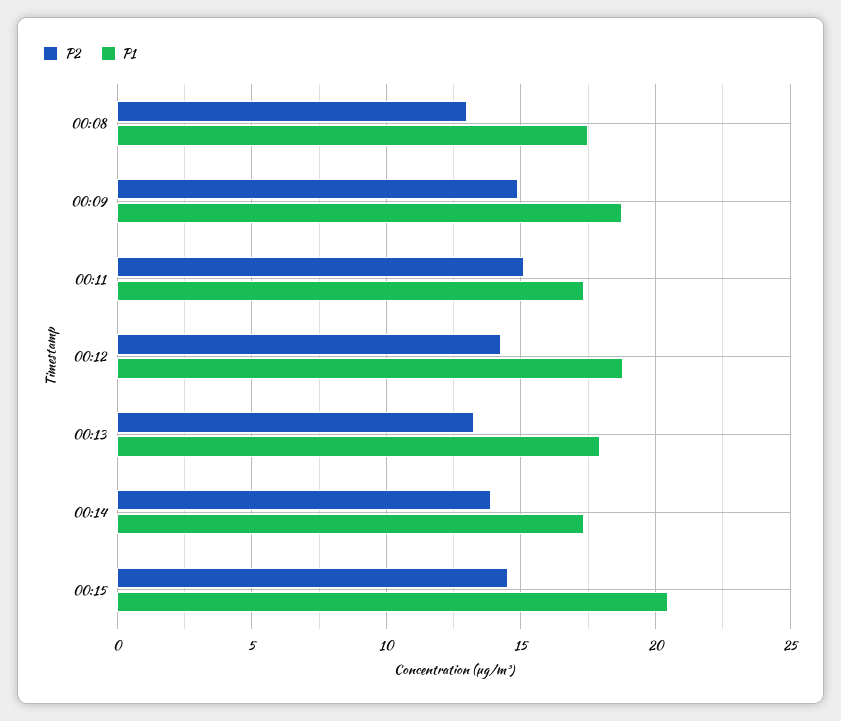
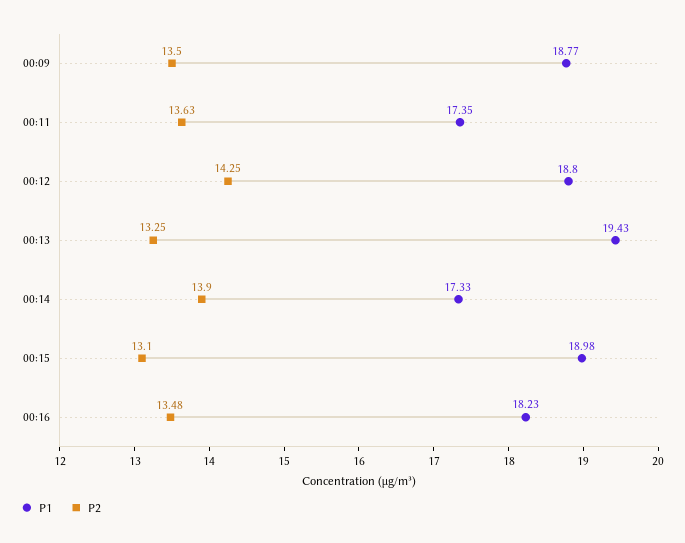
P2, 00:08: 13 -> none
P1, 00:08: 17.5 -> none
P2, 00:09: 15 -> 13.5
P2, 00:11: 15 -> 13.63
P1, 00:13: 18 -> 19.43
P2, 00:15: 14.5 -> 13.1
P1, 00:15: 20.5 -> 18.98
P1, 00:16: none -> 18.23
P2, 00:16: none -> 13.48

